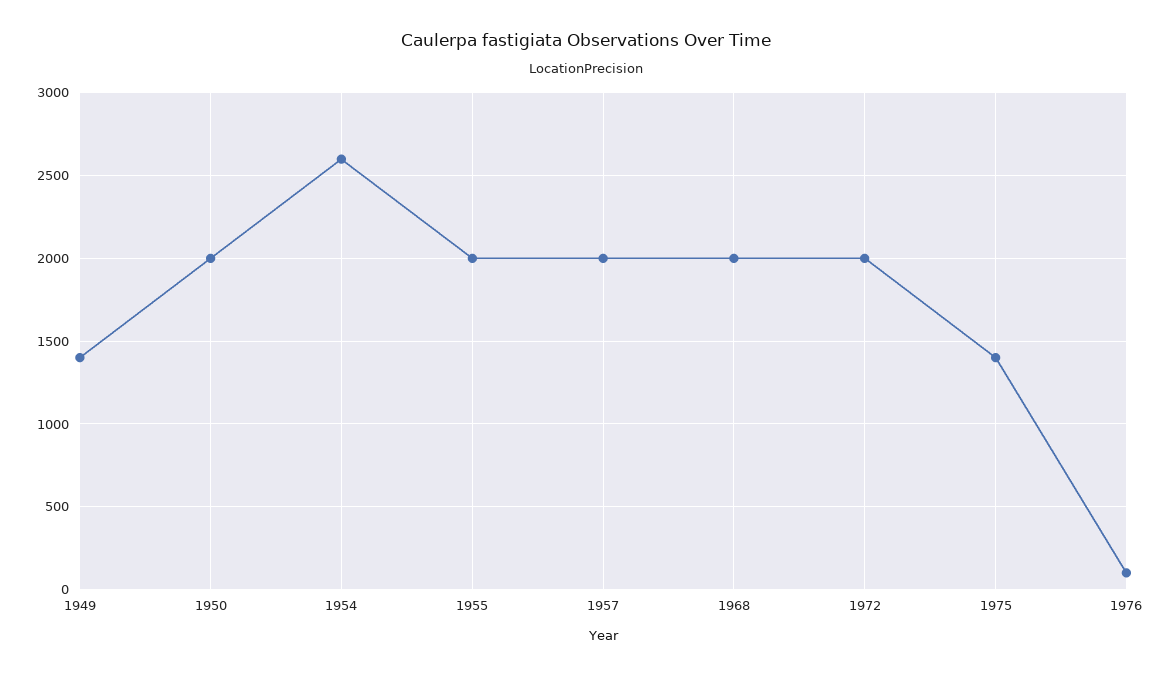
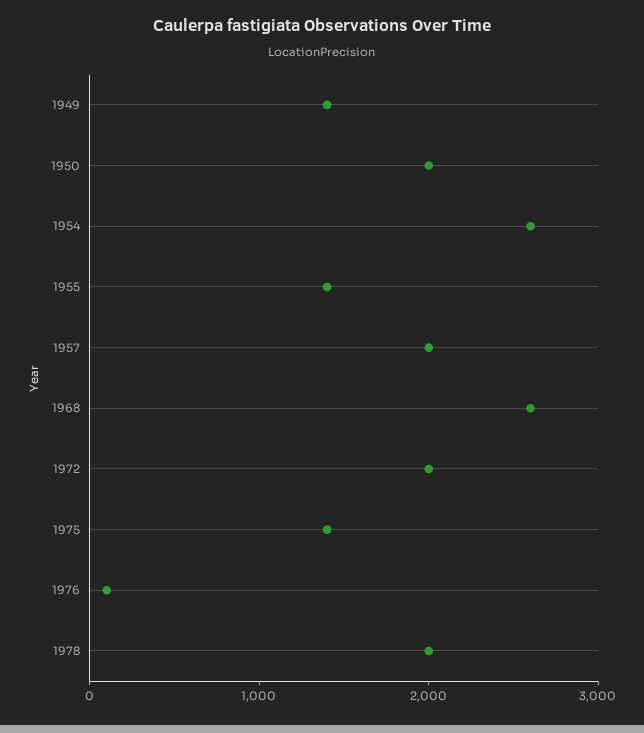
1955: 2000 -> 1400
1968: 2000 -> 2600
1978: none -> 2000

